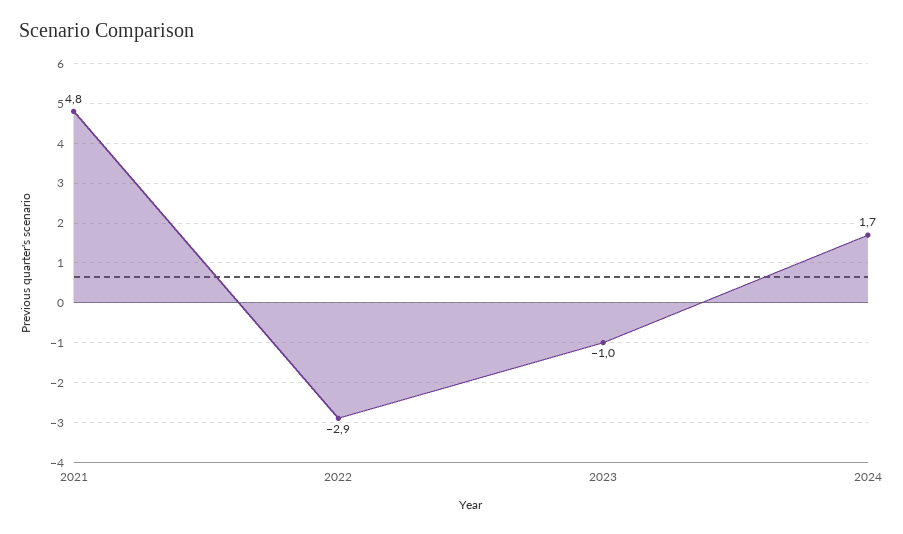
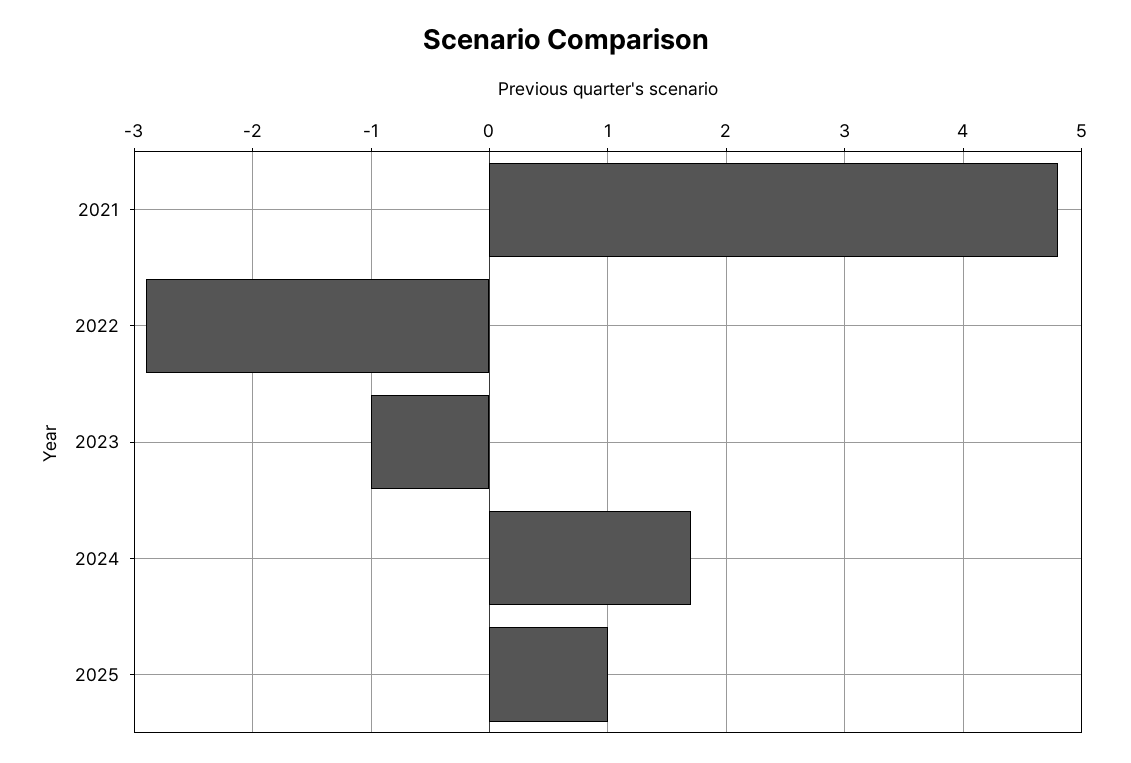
2025: none -> 1

